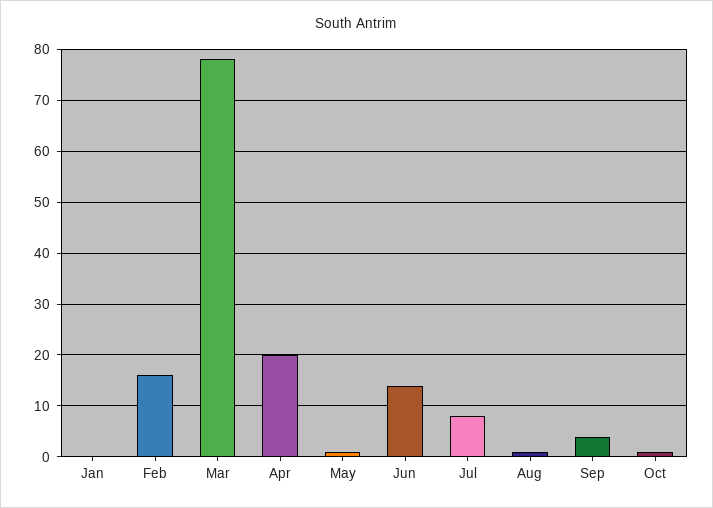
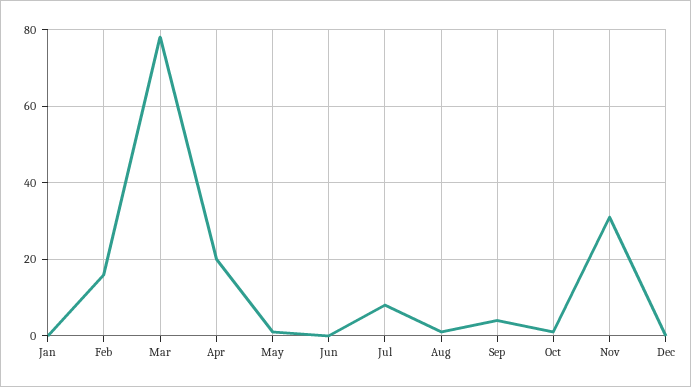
Jun: 15 -> 0
Nov: none -> 30
Dec: none -> 0

